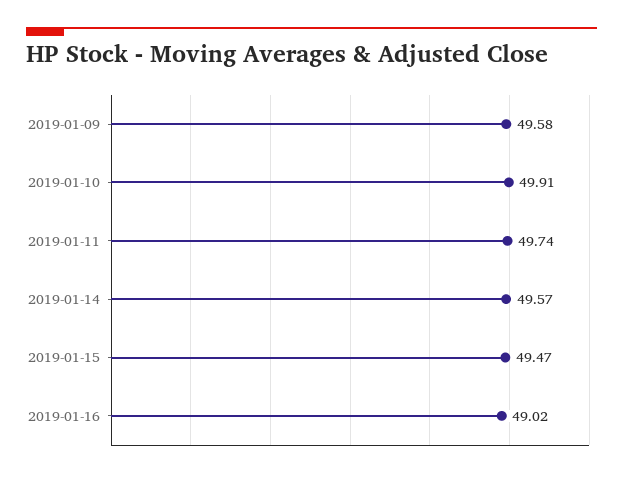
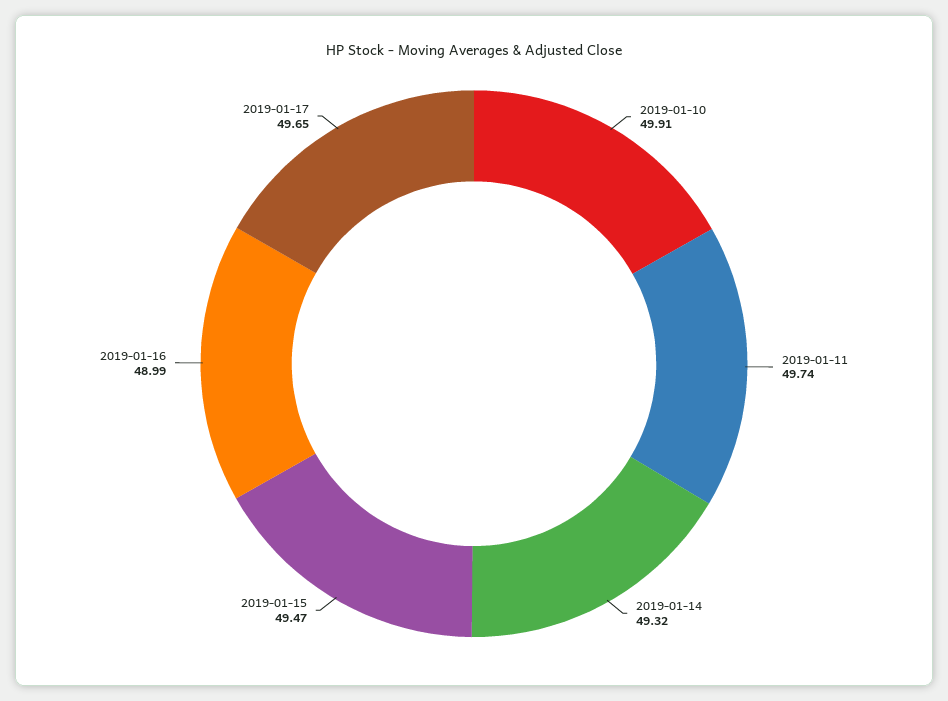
2019-01-09: 49.58 -> none
2019-01-14: 49.57 -> 49.32
2019-01-16: 49.02 -> 48.99
2019-01-17: none -> 49.65

